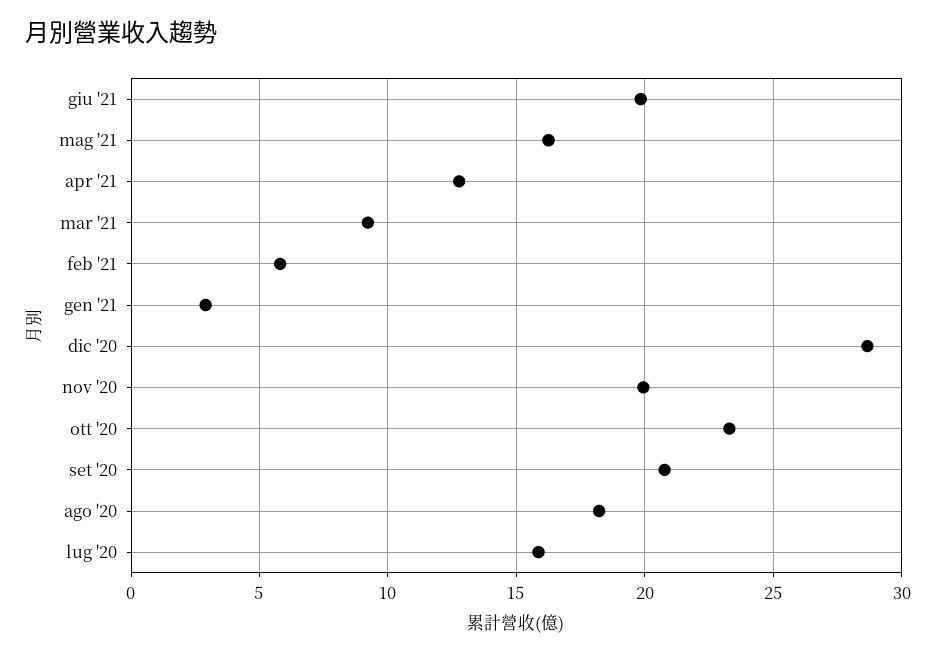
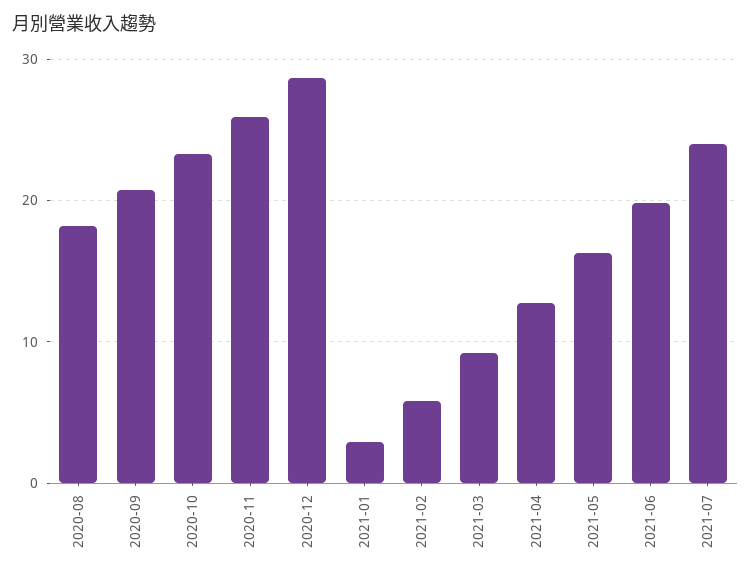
nov '20: 20 -> 26
lug '20: 16 -> none
2021-07: none -> 24

